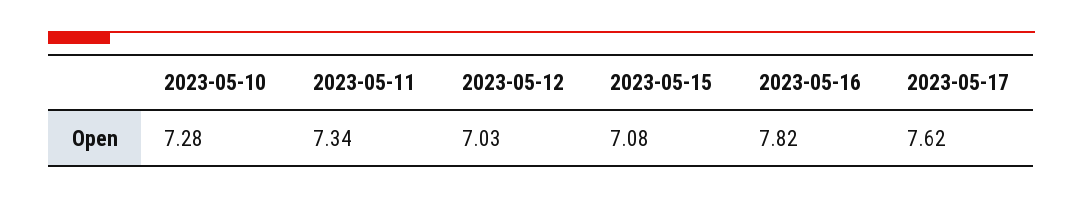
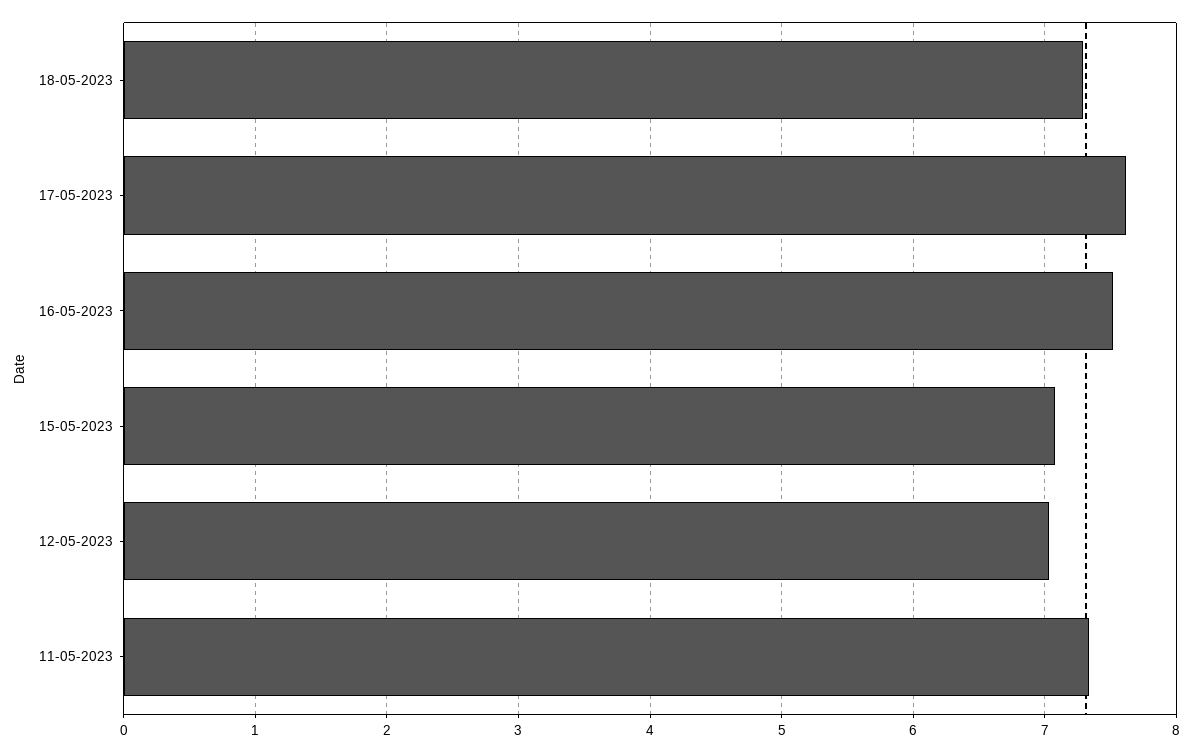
2023-05-10: 7.28 -> none
2023-05-16: 7.82 -> 7.5
18-05-2023: none -> 7.3

